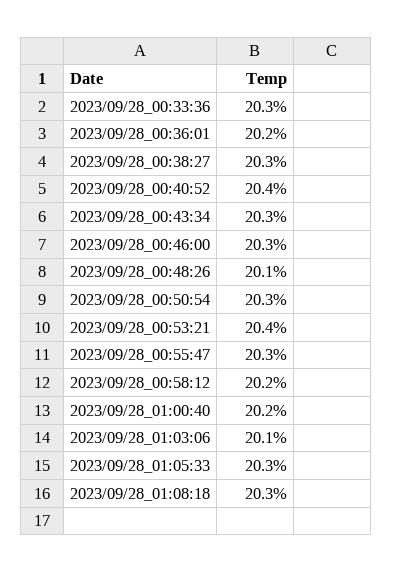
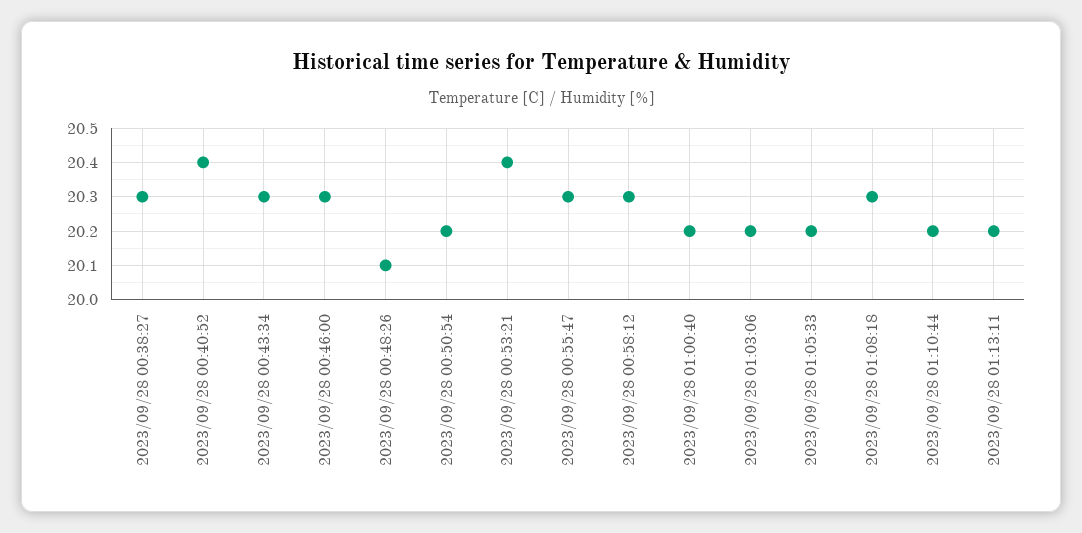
2023/09/28_00:33:36: 20.3 -> none
2023/09/28_00:36:01: 20.2 -> none
2023/09/28_00:50:54: 20.3 -> 20.2
2023/09/28_00:58:12: 20.2 -> 20.3
2023/09/28_01:03:06: 20.1 -> 20.2
2023/09/28_01:05:33: 20.3 -> 20.2
2023/09/28 01:10:44: none -> 20.2
2023/09/28 01:13:11: none -> 20.2

